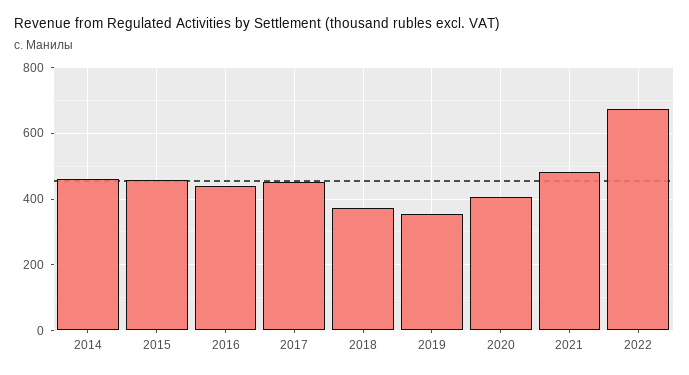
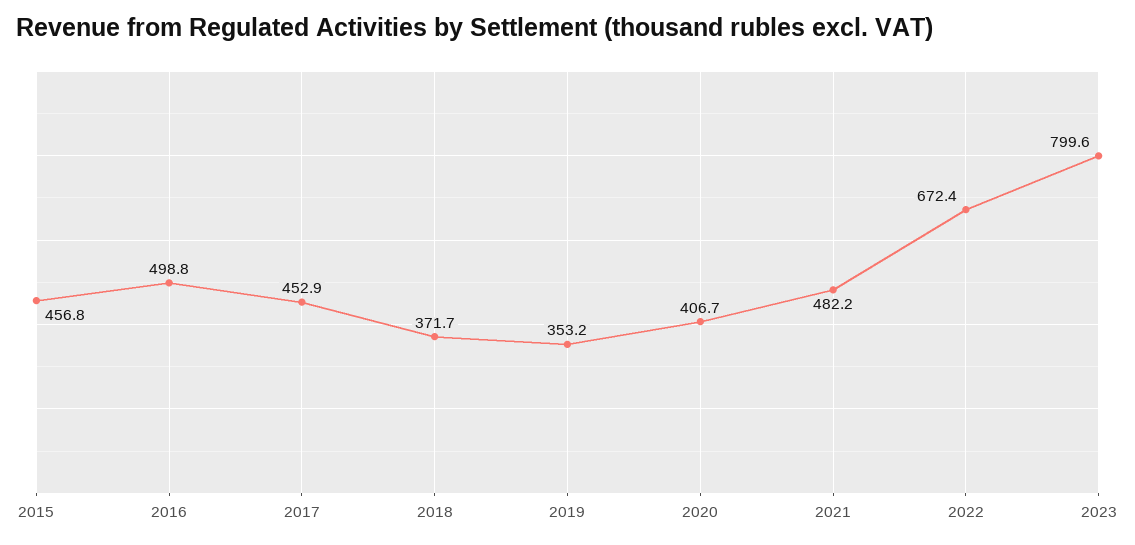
2014: 460 -> none
2016: 440 -> 498.8
2023: none -> 799.6

